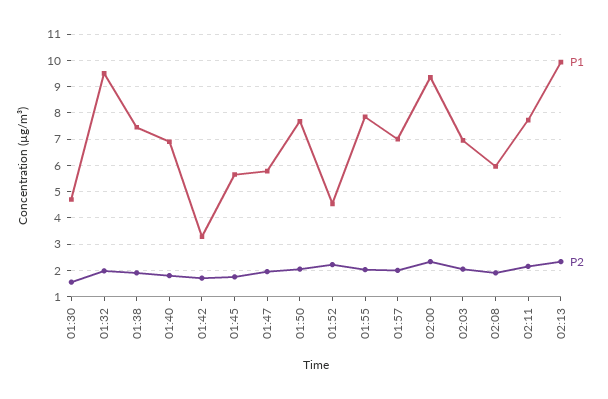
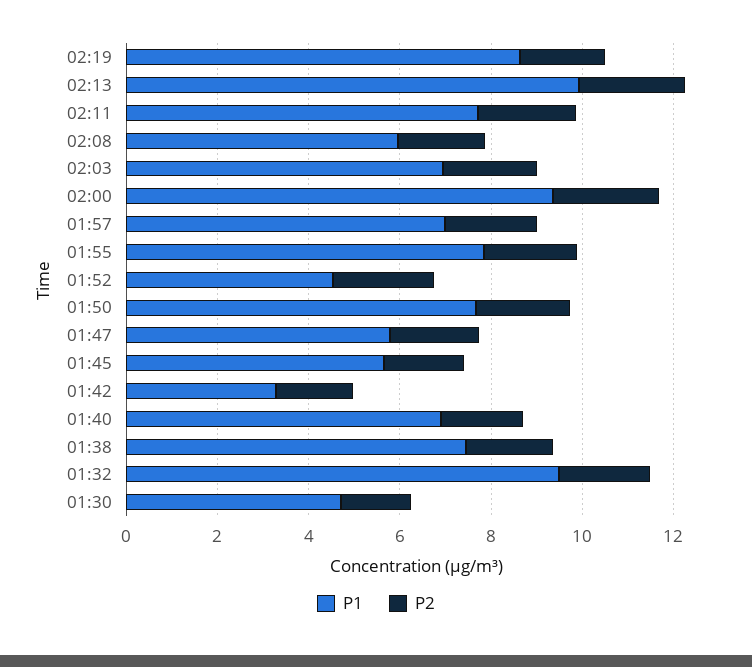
P1, 02:19: none -> 8.5
P2, 02:19: none -> 2

